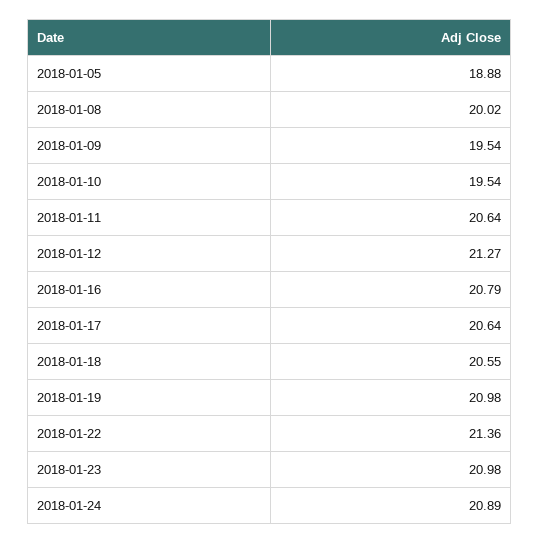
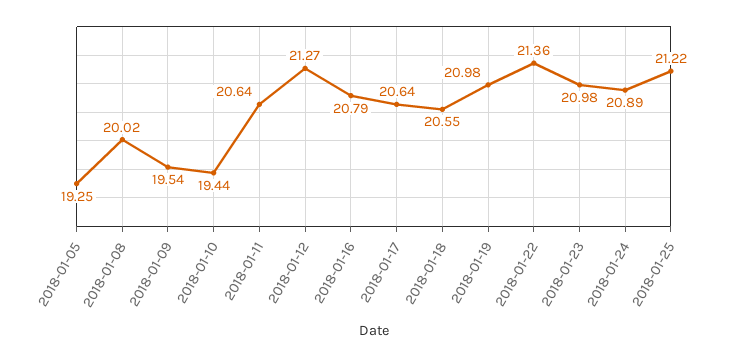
2018-01-05: 18.88 -> 19.25
2018-01-10: 19.54 -> 19.44
2018-01-25: none -> 21.22

